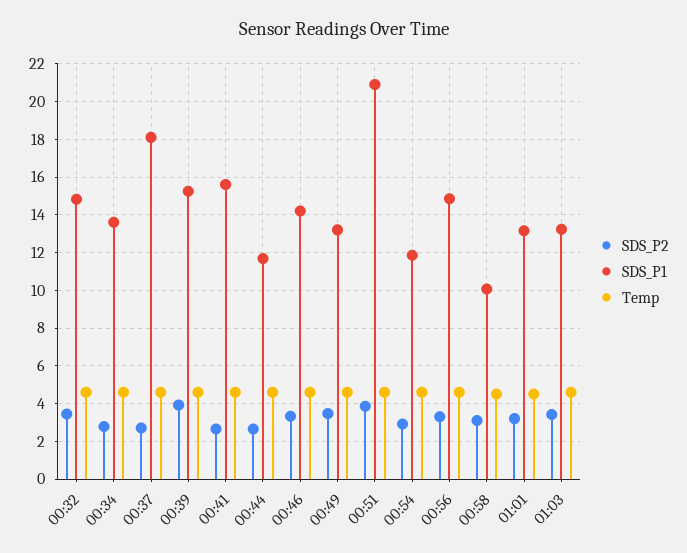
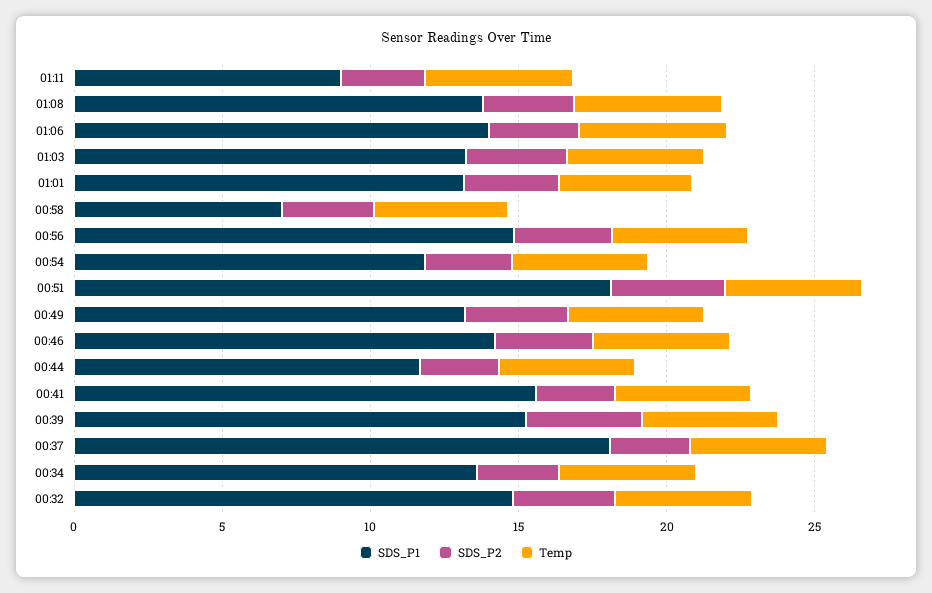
SDS_P1, 00:51: 21 -> 18
SDS_P1, 00:58: 10 -> 7
SDS_P1, 01:11: none -> 9
SDS_P2, 01:11: none -> 3
Temp, 01:11: none -> 5
SDS_P1, 01:08: none -> 14
SDS_P2, 01:08: none -> 3
Temp, 01:08: none -> 5
SDS_P1, 01:06: none -> 14
SDS_P2, 01:06: none -> 3
Temp, 01:06: none -> 5

